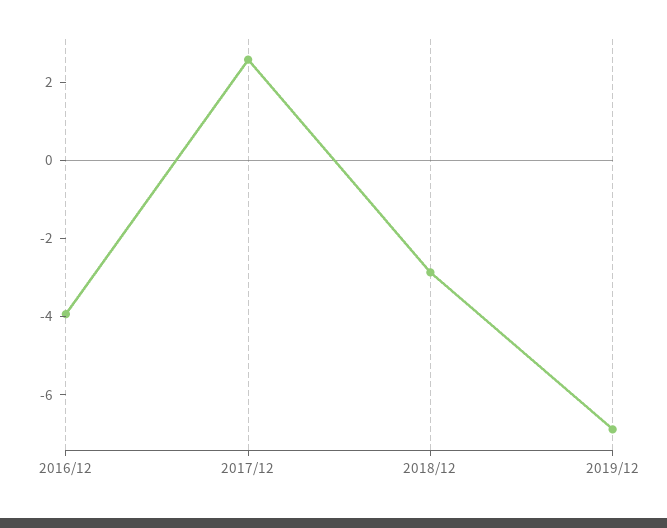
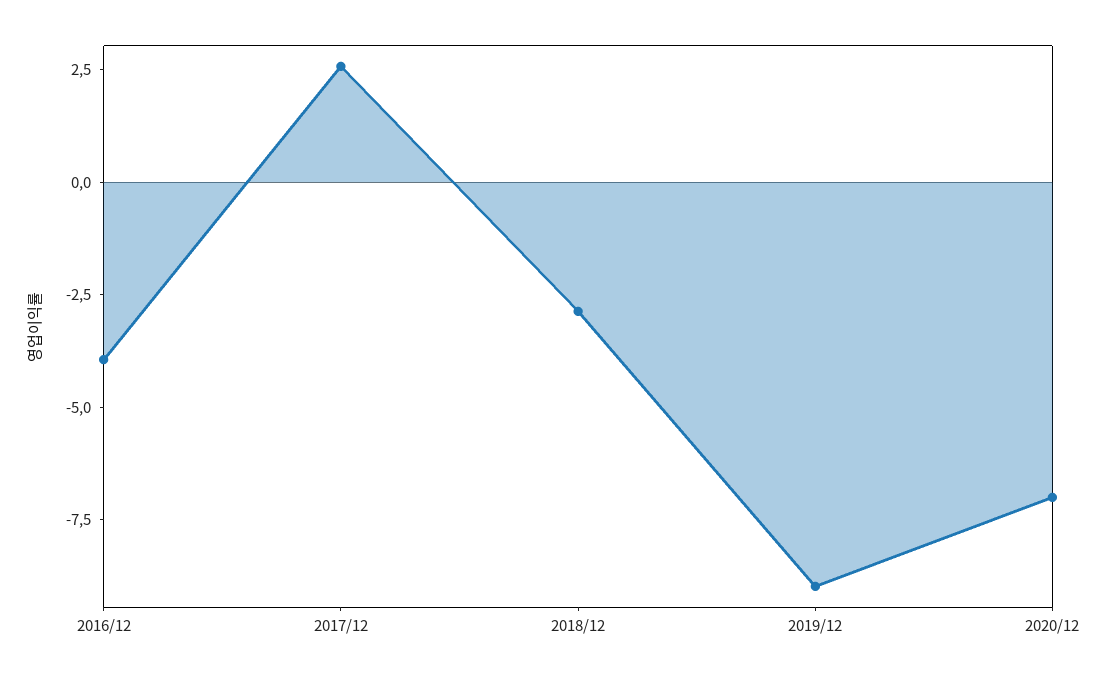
2019/12: -7 -> -9
2020/12: none -> -7

